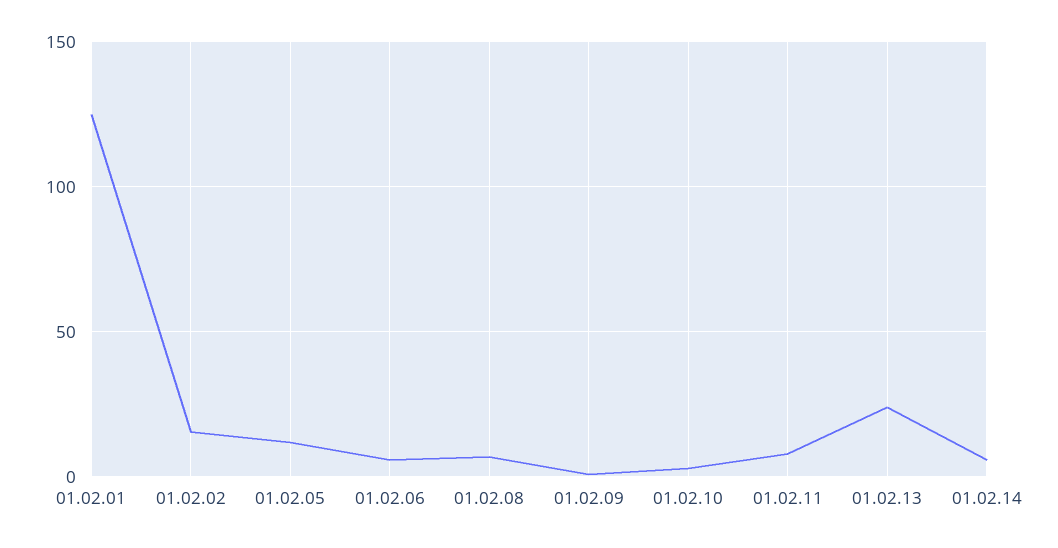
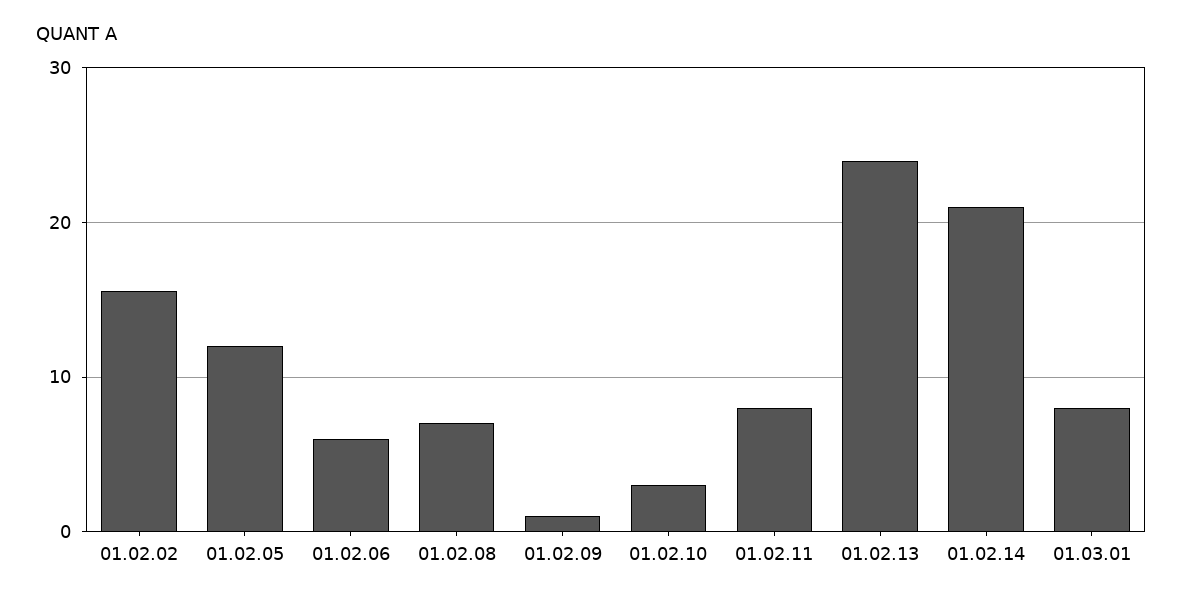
01.02.01: 125 -> none
01.02.14: 5 -> 21
01.03.01: none -> 8

